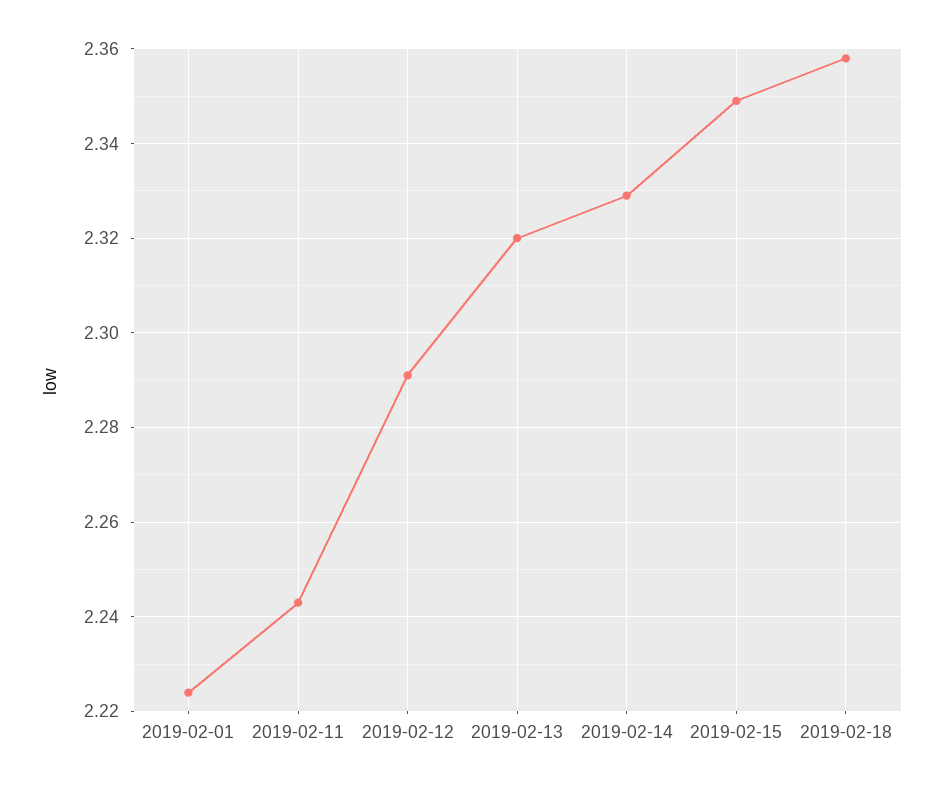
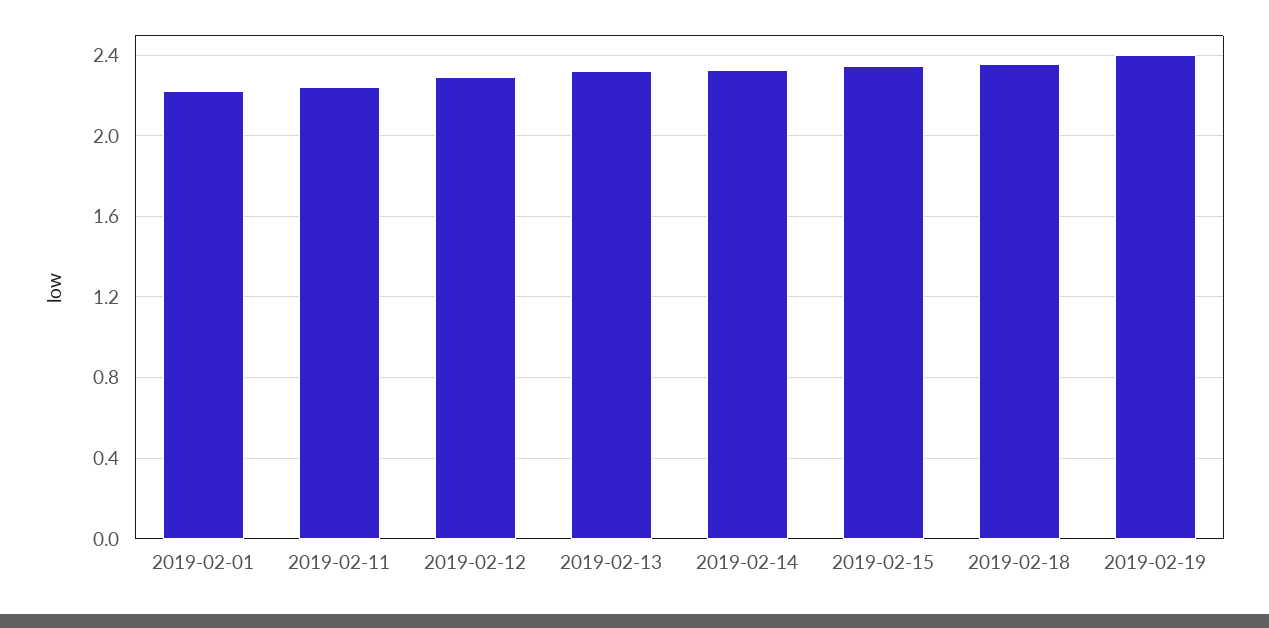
2019-02-19: none -> 2.4

